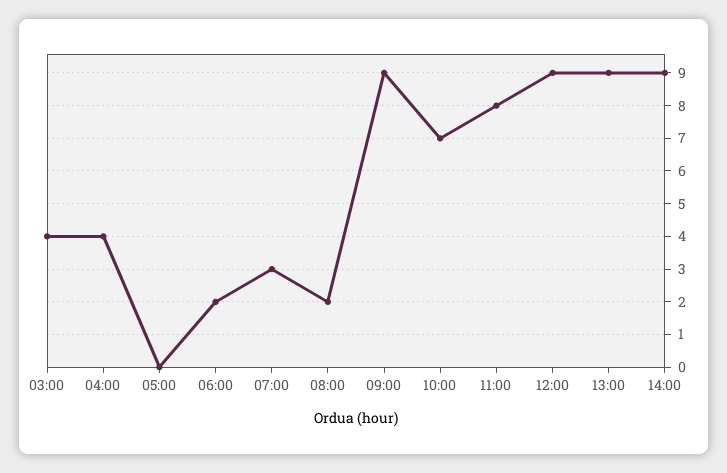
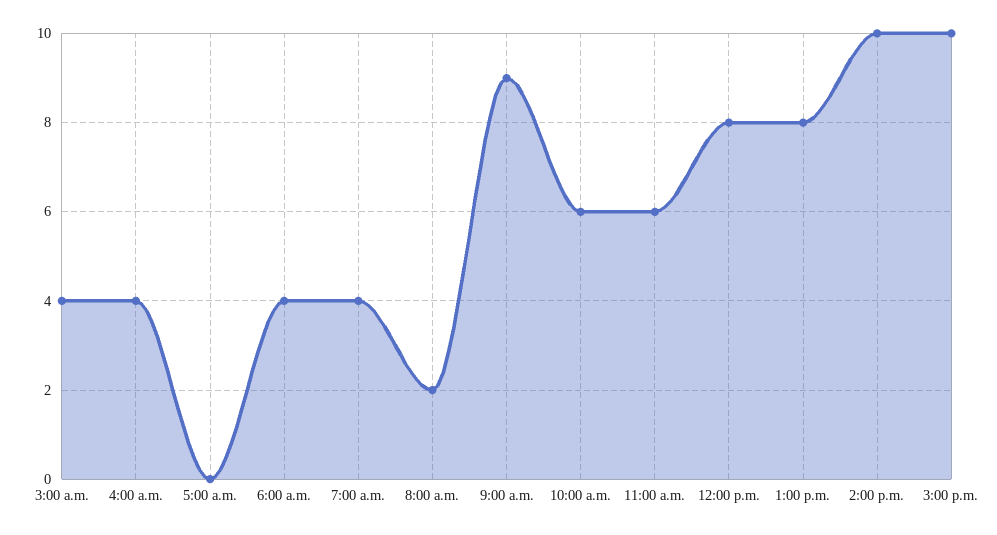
06:00: 2 -> 4
07:00: 3 -> 4
10:00: 7 -> 6
11:00: 8 -> 6
12:00: 9 -> 8
13:00: 9 -> 8
14:00: 9 -> 10
3:00 p.m.: none -> 10

